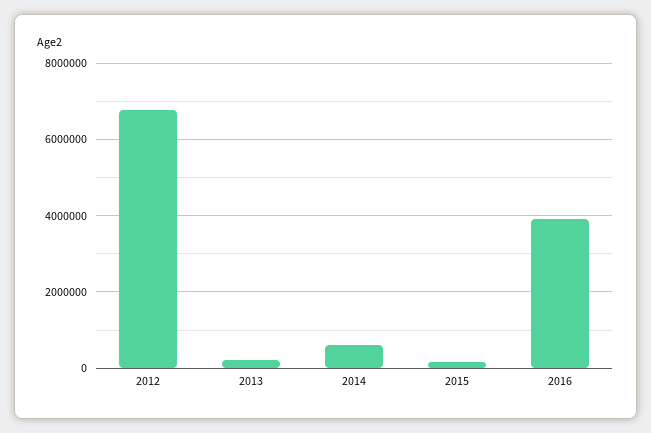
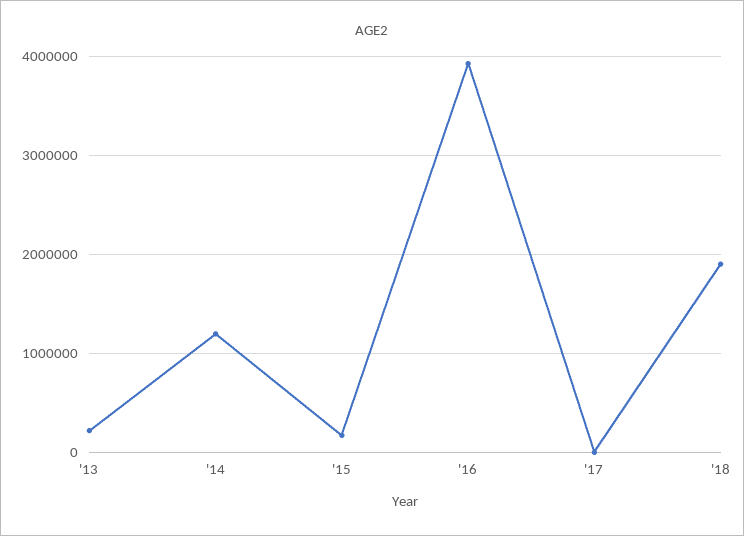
2012: 6800000 -> none
2014: 600000 -> 1200000
'17: none -> 0
'18: none -> 1900000

